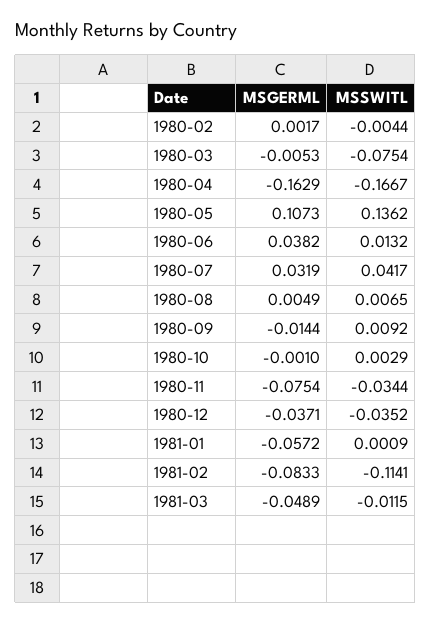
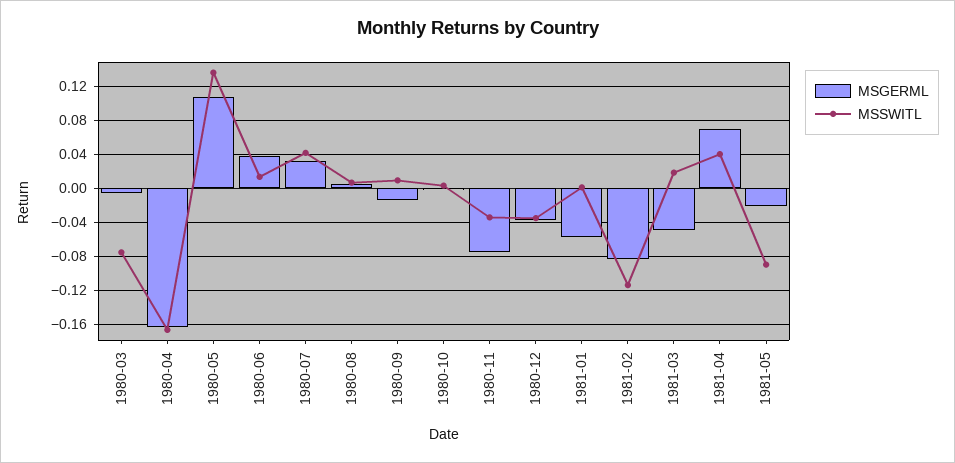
MSGERML, 1980-02: 0.0017 -> none
MSSWITL, 1980-02: -0.0044 -> none
MSSWITL, 1981-03: -0.0115 -> 0.02
MSGERML, 1981-04: none -> 0.07
MSSWITL, 1981-04: none -> 0.04
MSGERML, 1981-05: none -> -0.02
MSSWITL, 1981-05: none -> -0.09

